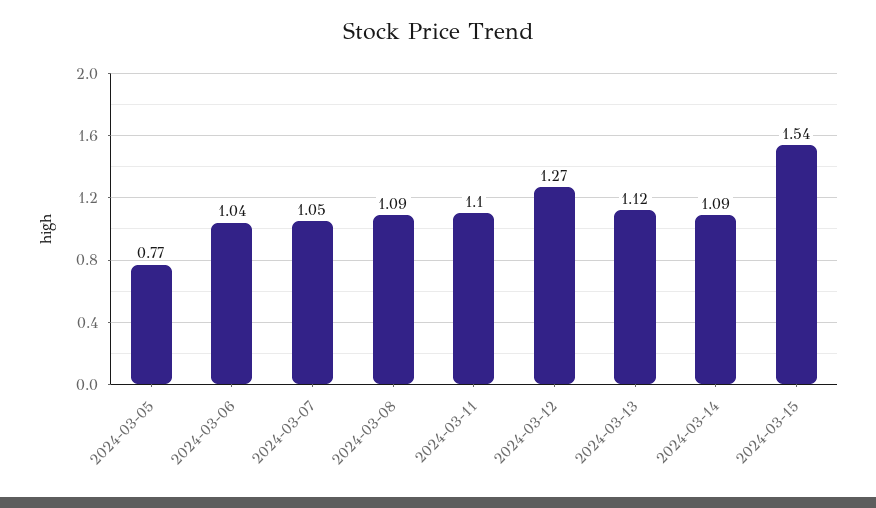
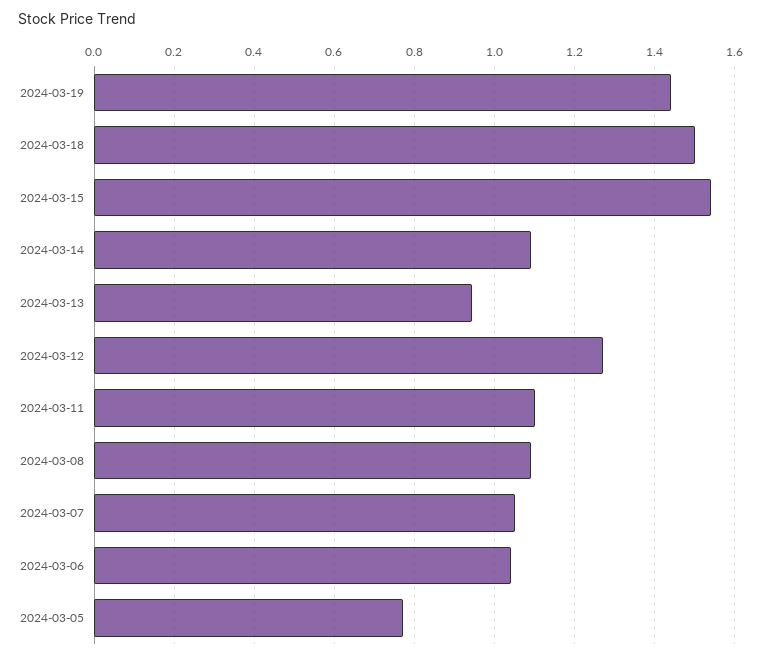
2024-03-13: 1.12 -> 0.94
2024-03-19: none -> 1.44
2024-03-18: none -> 1.5

